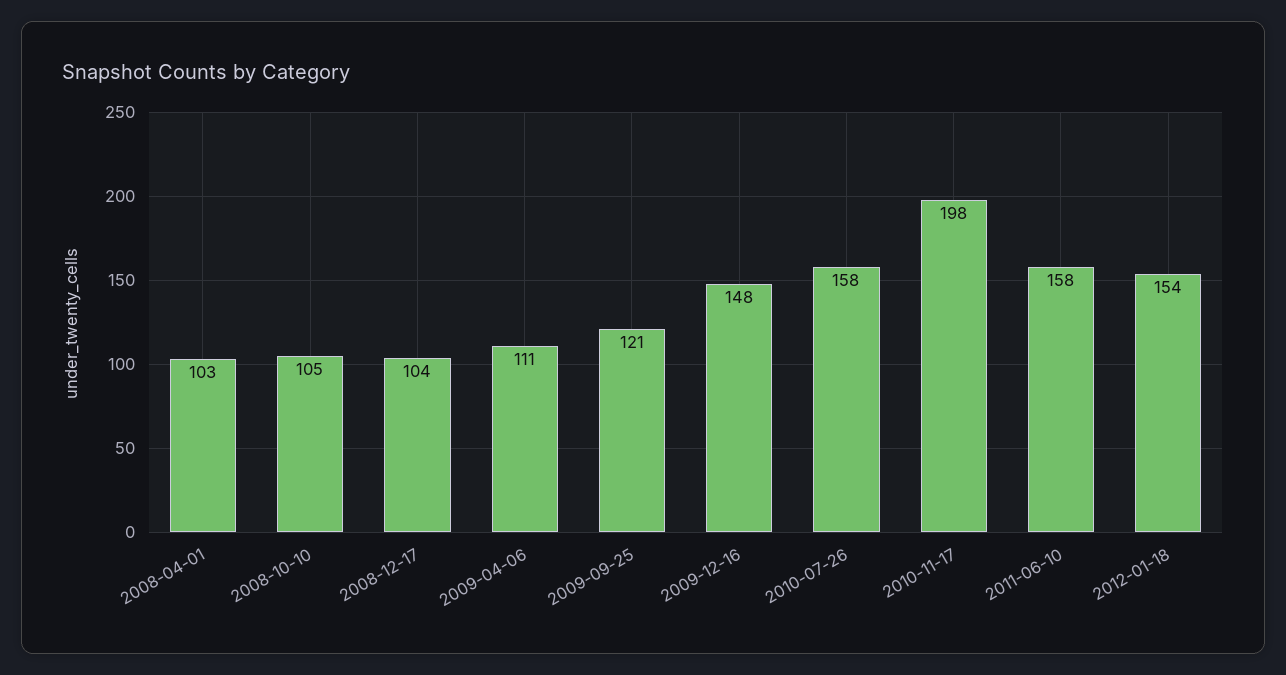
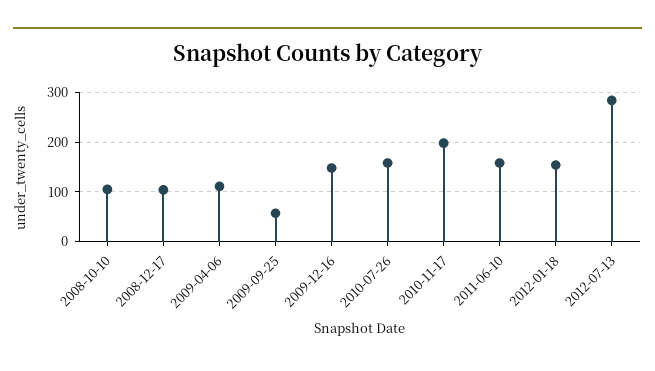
2008-04-01: 103 -> none
2009-09-25: 121 -> 60
2012-07-13: none -> 280

